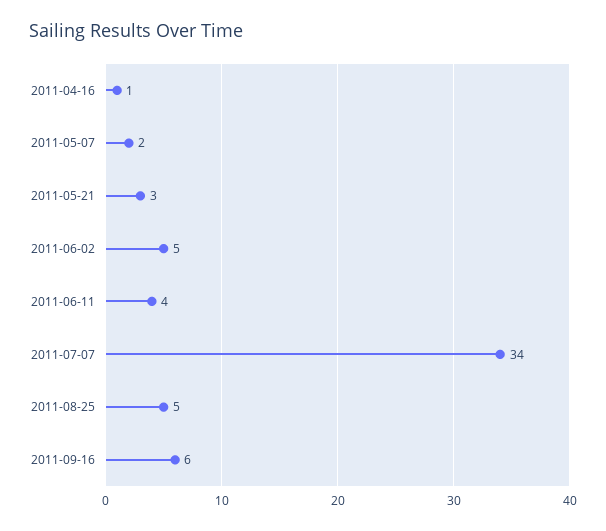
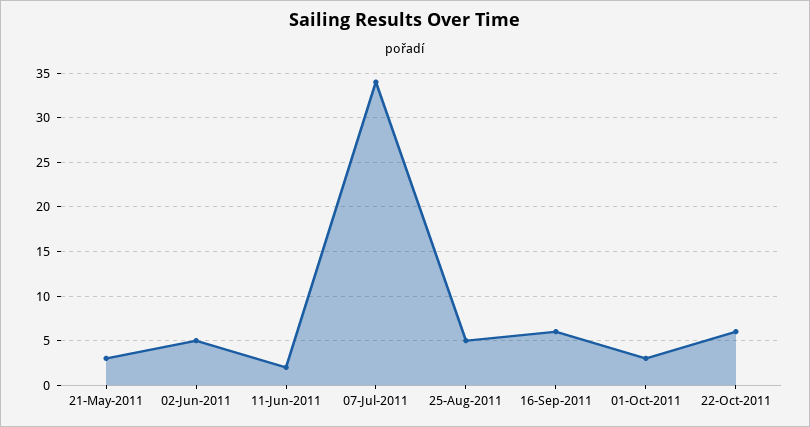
2011-04-16: 1 -> none
2011-05-07: 2 -> none
2011-06-11: 4 -> 2
01-Oct-2011: none -> 3
22-Oct-2011: none -> 6

